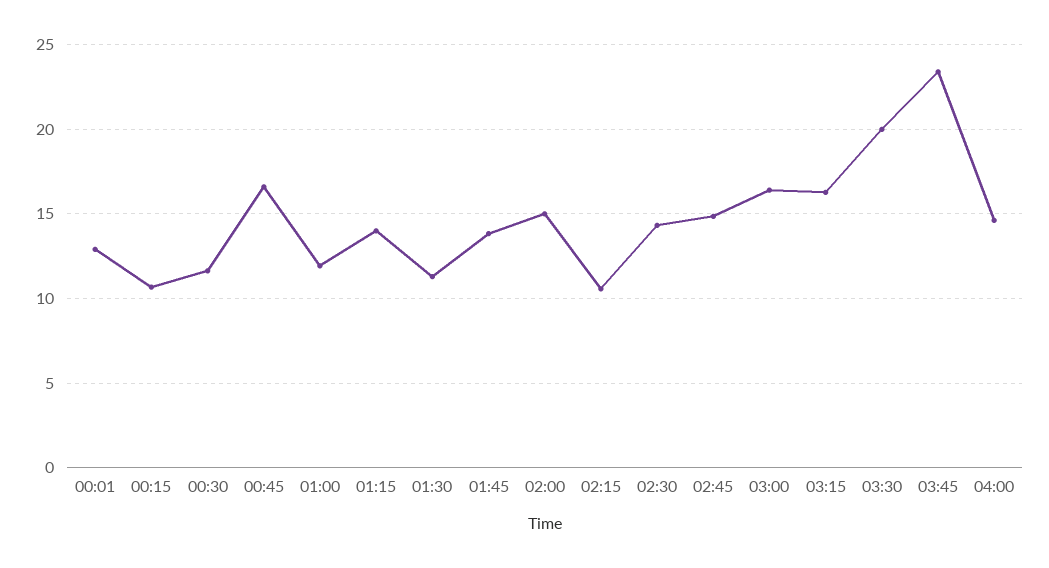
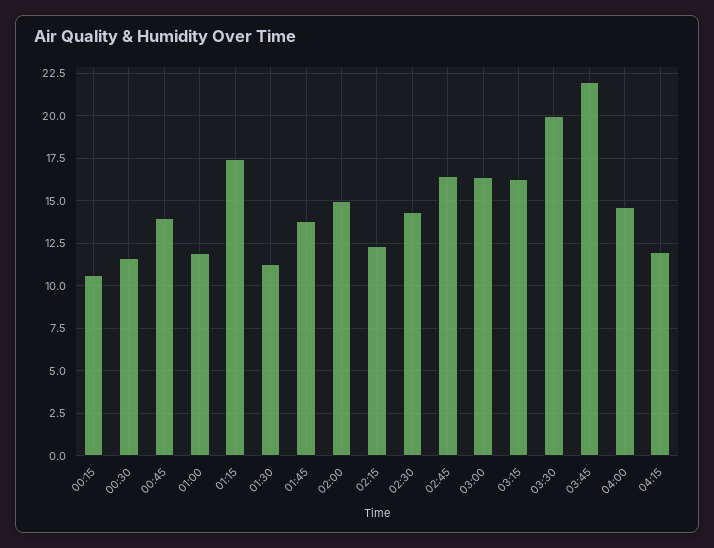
00:01: 13 -> none
00:45: 16.5 -> 14
01:15: 14 -> 17.5
02:15: 10.5 -> 12.5
02:45: 15 -> 16.5
03:45: 23.5 -> 22
04:15: none -> 12

